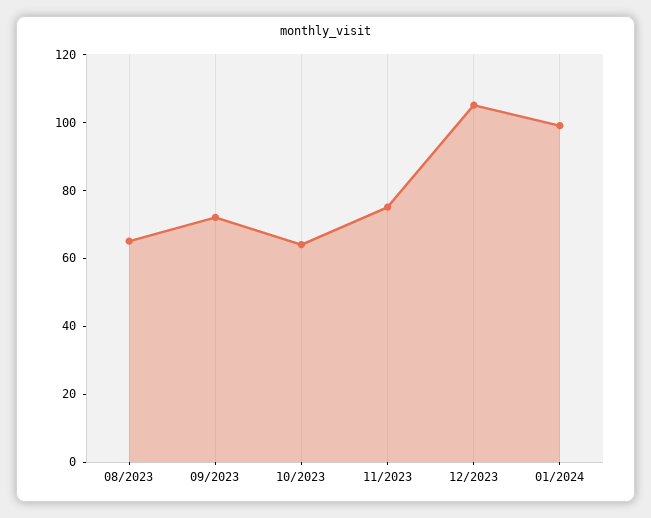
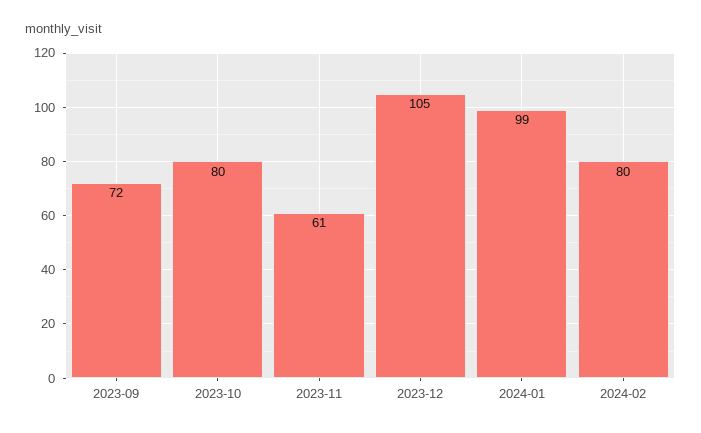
08/2023: 65 -> none
10/2023: 65 -> 80
11/2023: 75 -> 61
2024-02: none -> 80

